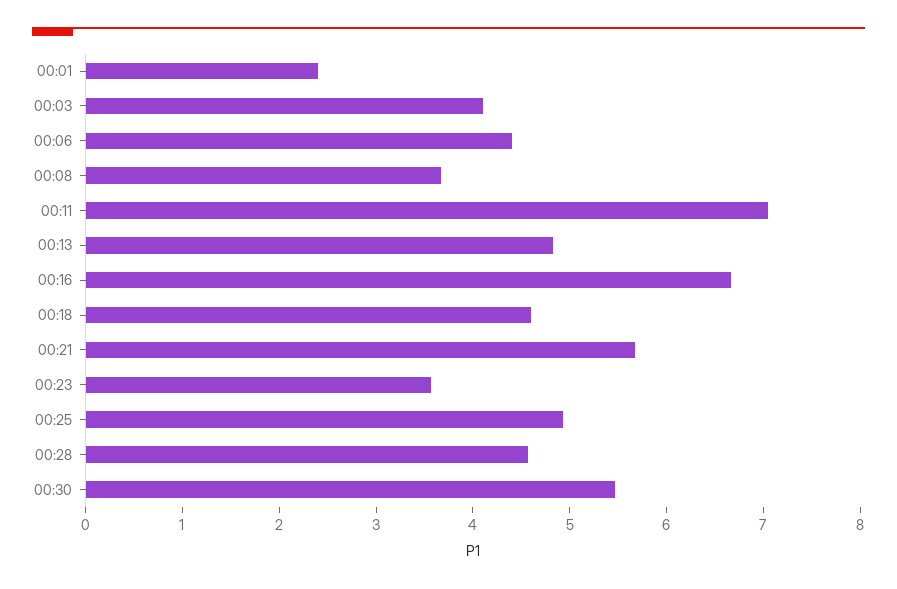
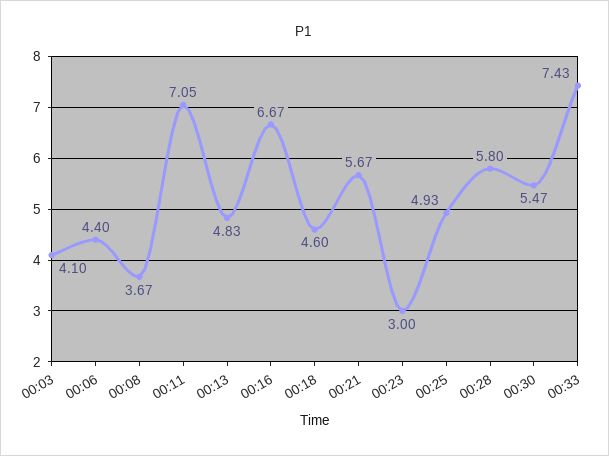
00:01: 2.4 -> none
00:23: 3.6 -> 3
00:28: 4.6 -> 5.8
00:33: none -> 7.43

